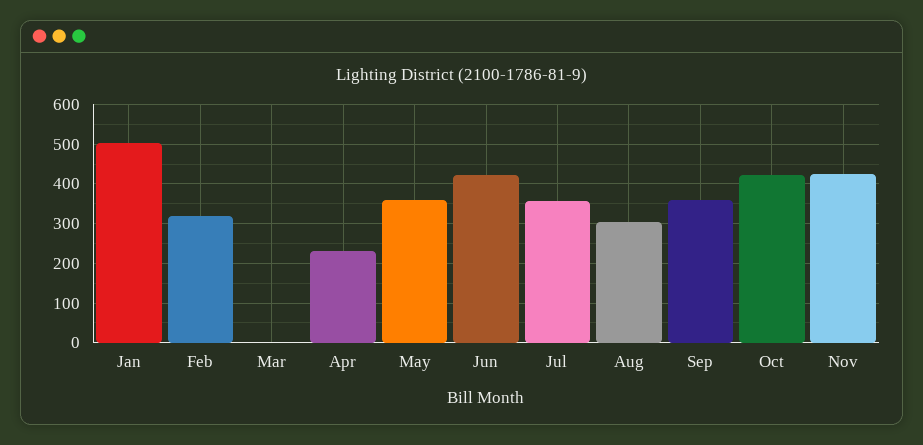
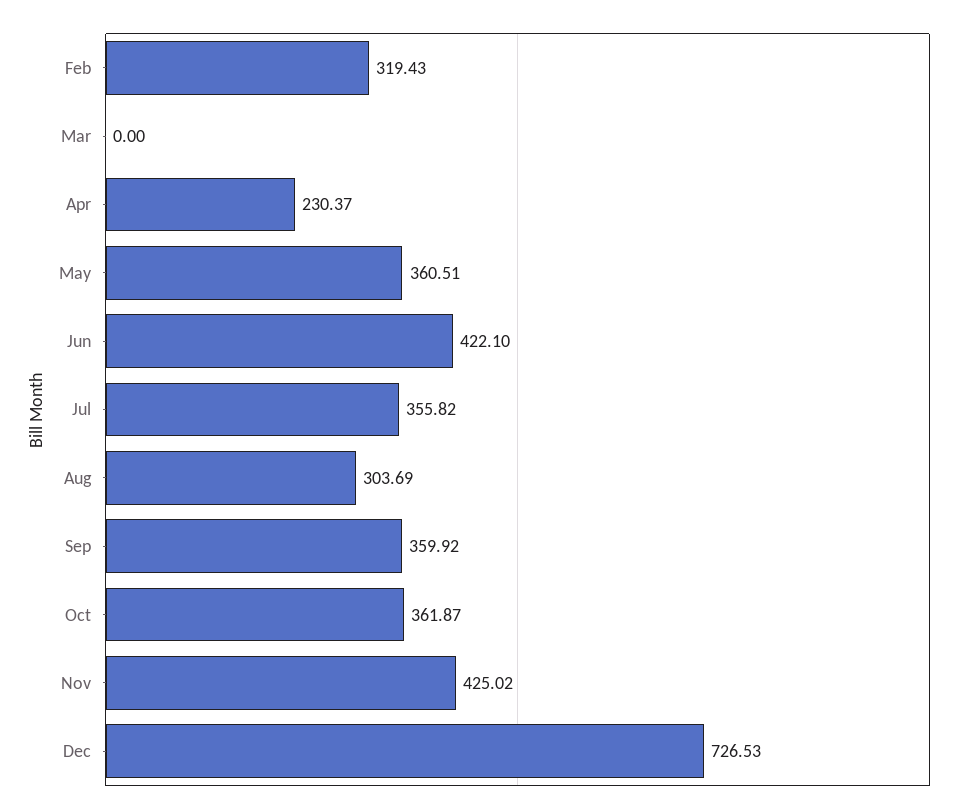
Jan: 500 -> none
Oct: 420 -> 361.87
Dec: none -> 726.53

